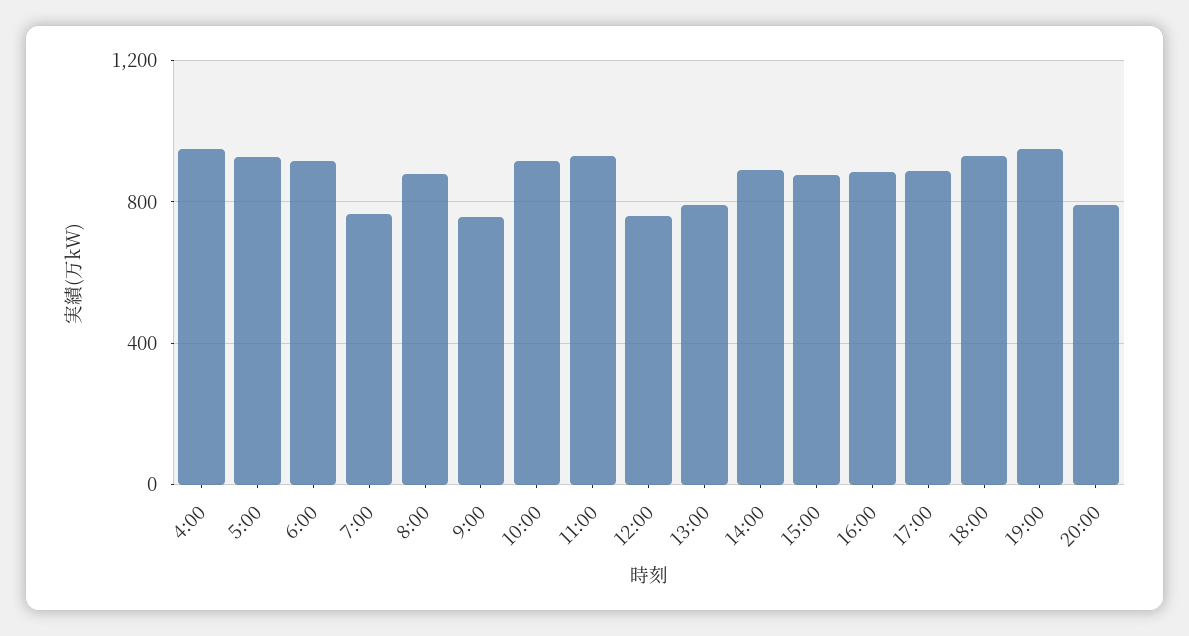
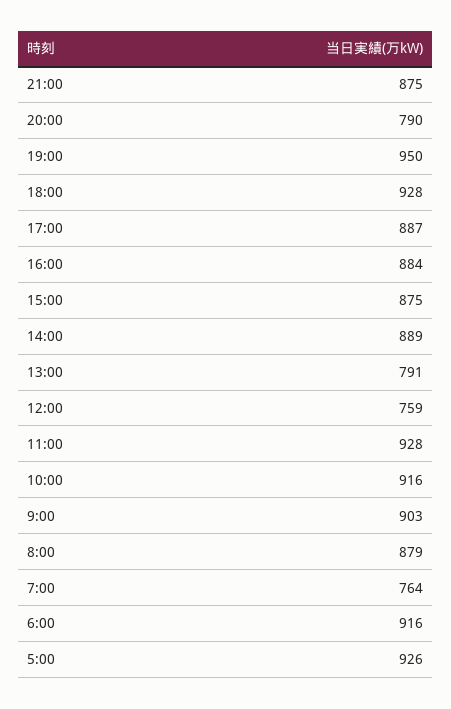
4:00: 950 -> none
9:00: 750 -> 903
21:00: none -> 875

